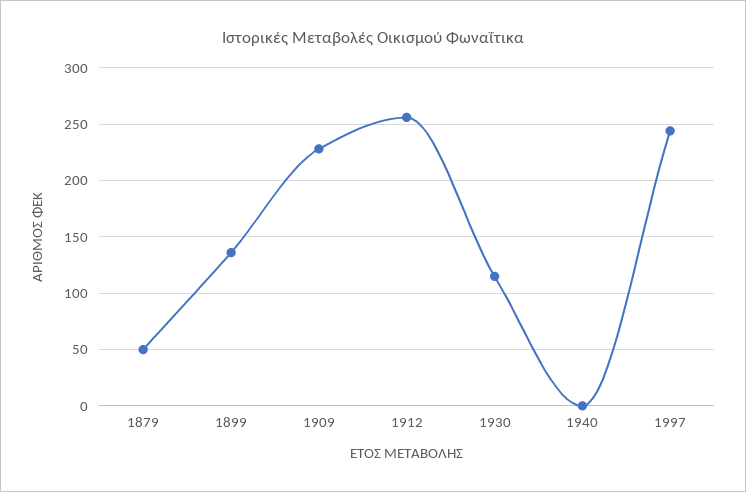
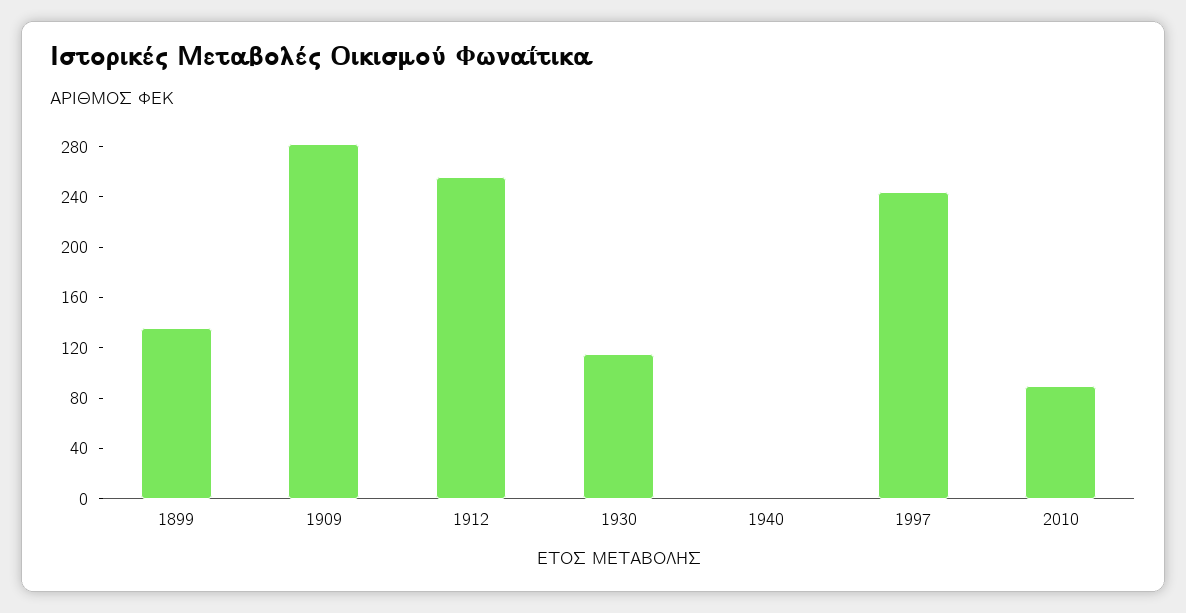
1879: 50 -> none
1909: 230 -> 280
2010: none -> 90

